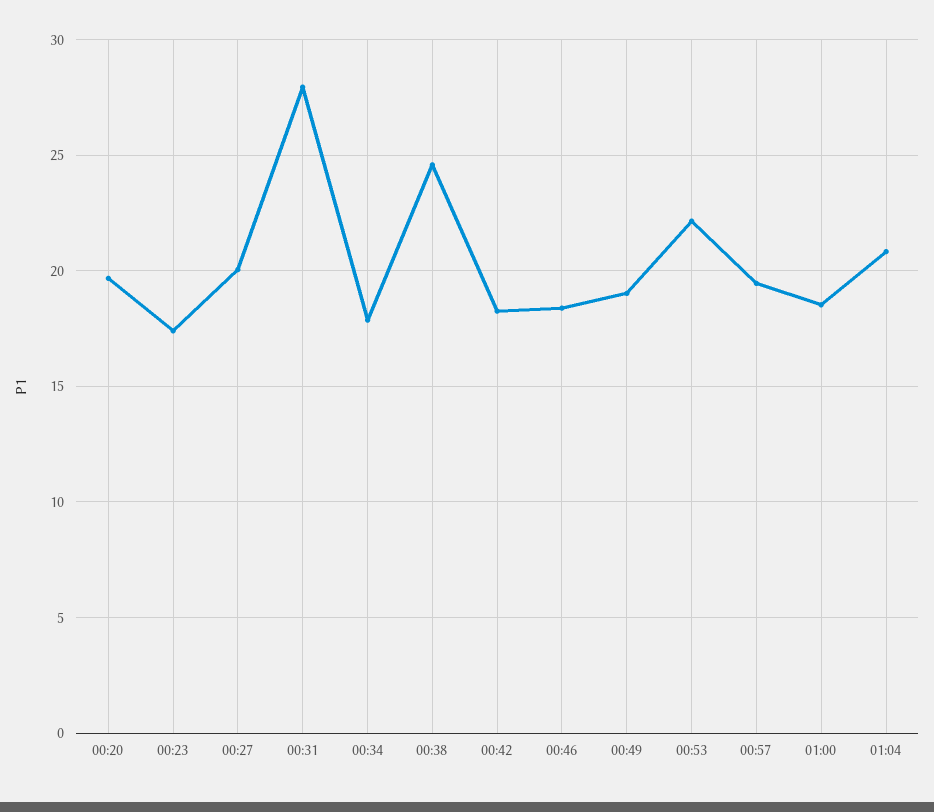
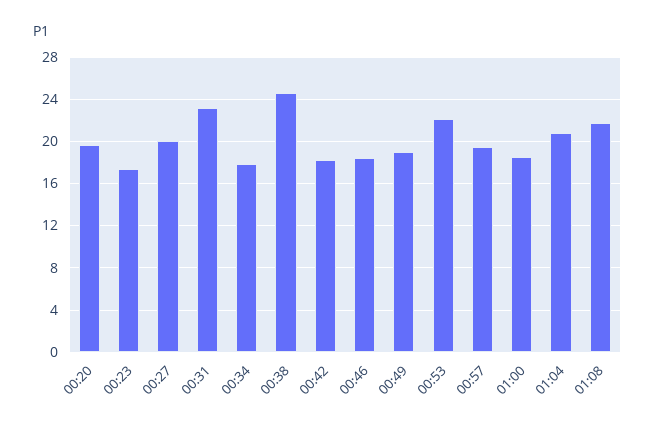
00:31: 28 -> 23
01:08: none -> 22

